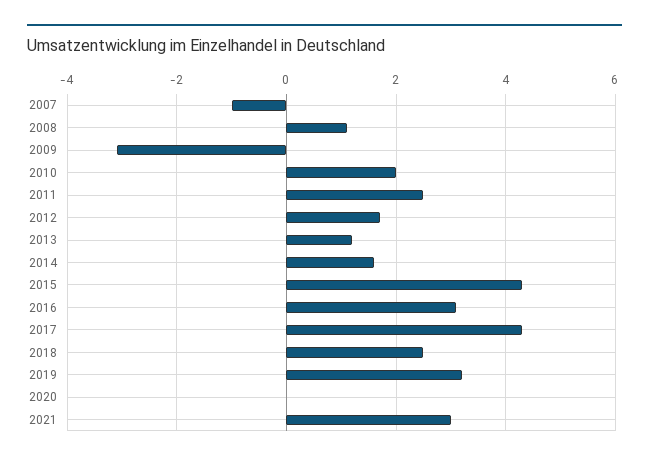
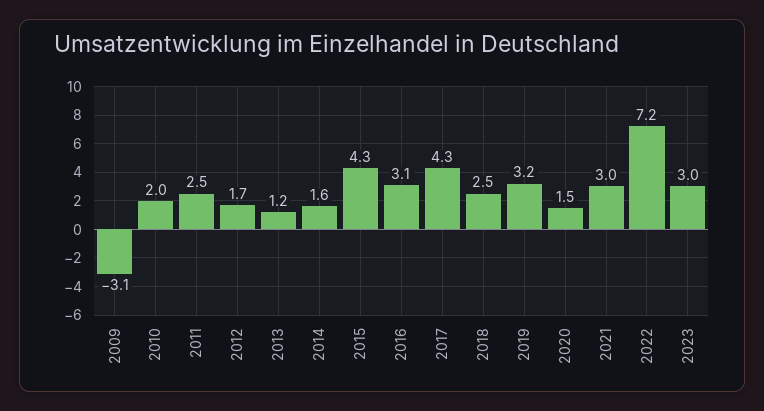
2007: -1 -> none
2008: 1 -> none
2020: 0 -> 1.5
2022: none -> 7.2
2023: none -> 3

